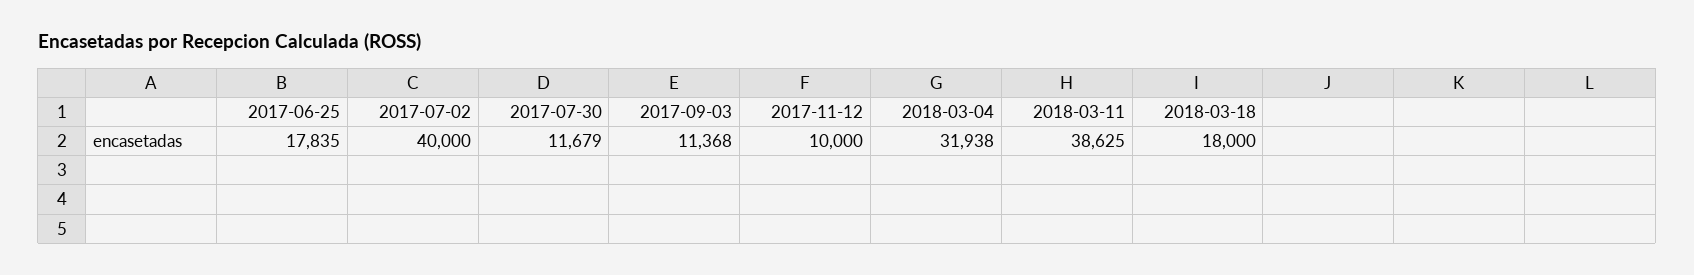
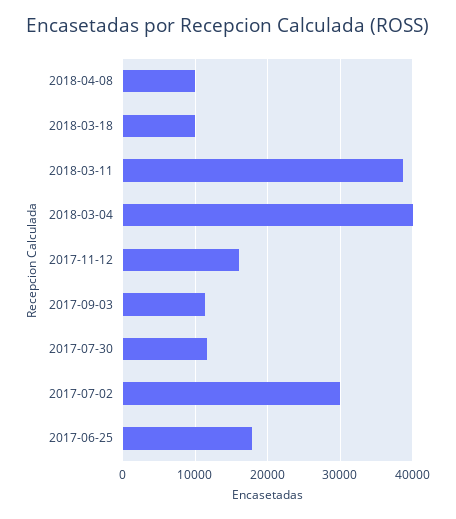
2017-07-02: 40000 -> 30000
2017-11-12: 10000 -> 16000
2018-03-04: 31938 -> 40000
2018-03-18: 18000 -> 10000
2018-04-08: none -> 10000

